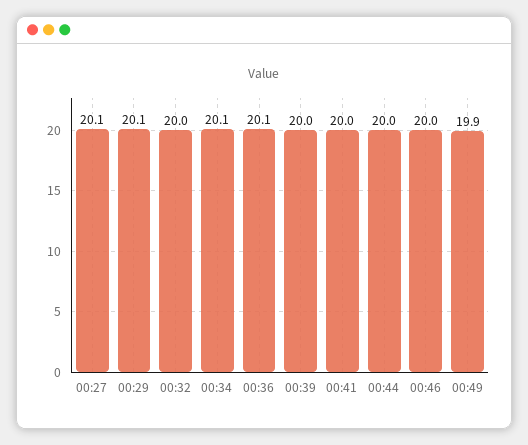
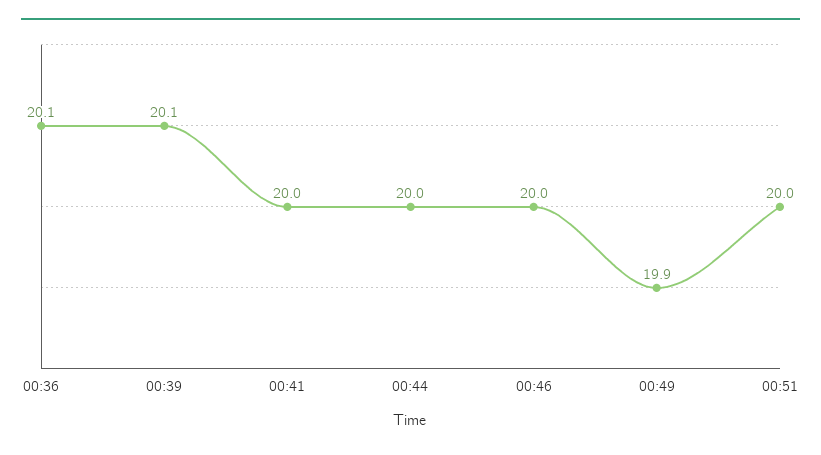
00:27: 20.1 -> none
00:29: 20.1 -> none
00:32: 20 -> none
00:34: 20.1 -> none
00:39: 20 -> 20.1
00:51: none -> 20

